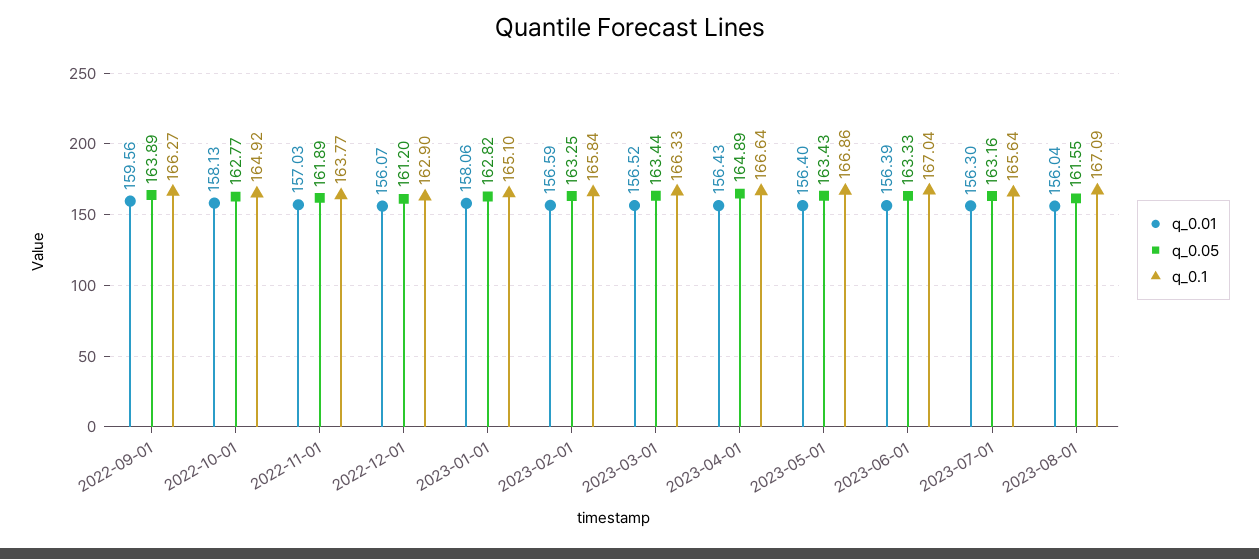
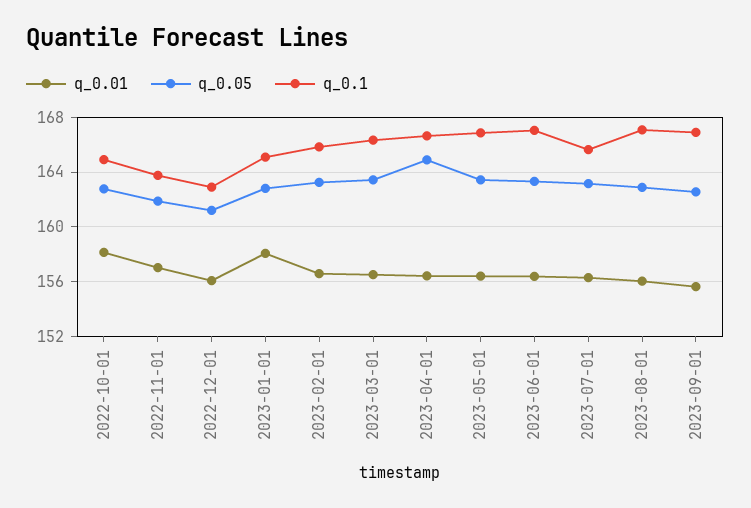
q_0.01, 2022-09-01: 159.56 -> none
q_0.05, 2022-09-01: 163.89 -> none
q_0.1, 2022-09-01: 166.27 -> none
q_0.05, 2023-08-01: 161.55 -> 163
q_0.01, 2023-09-01: none -> 155.5
q_0.05, 2023-09-01: none -> 162.5
q_0.1, 2023-09-01: none -> 167

